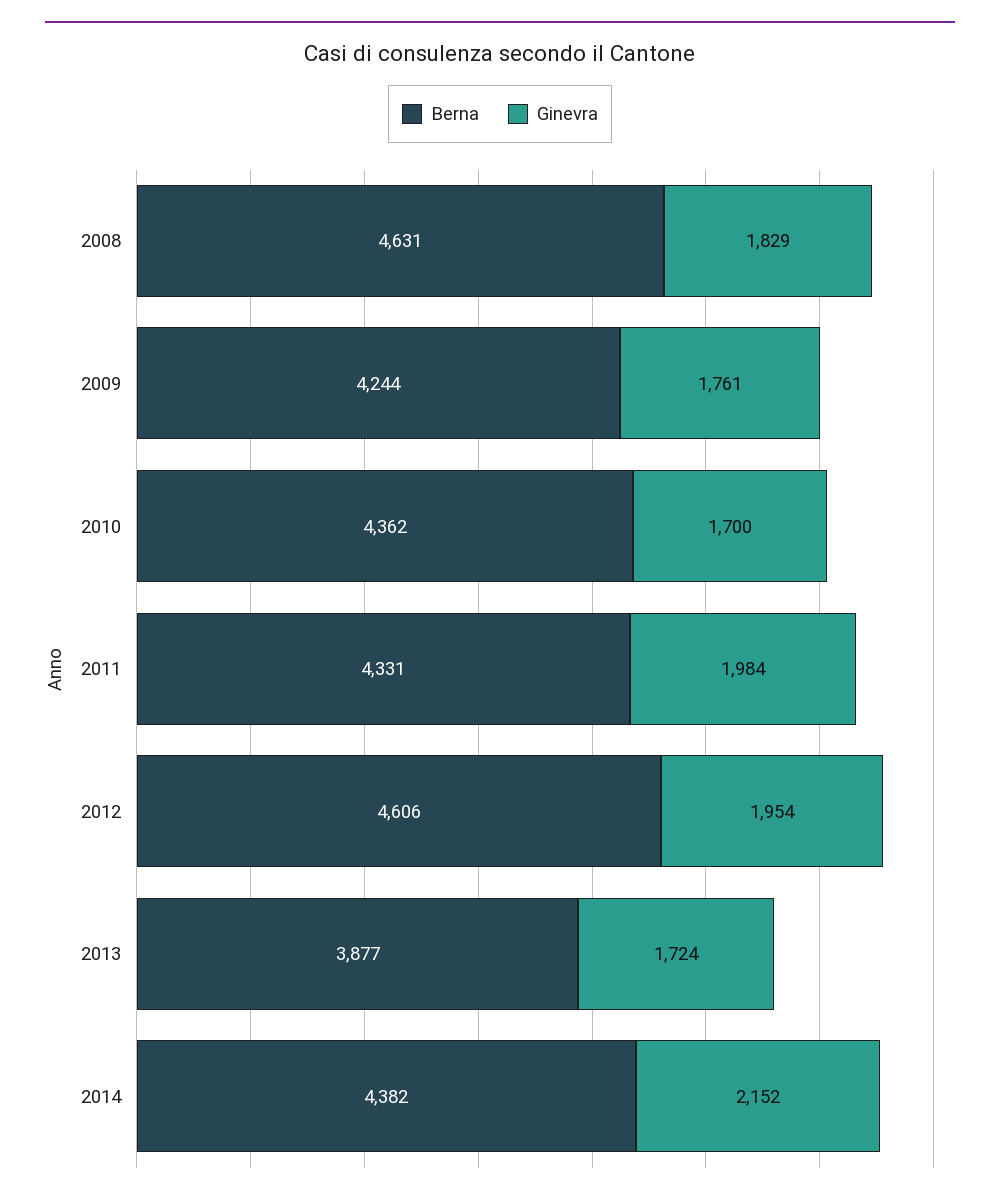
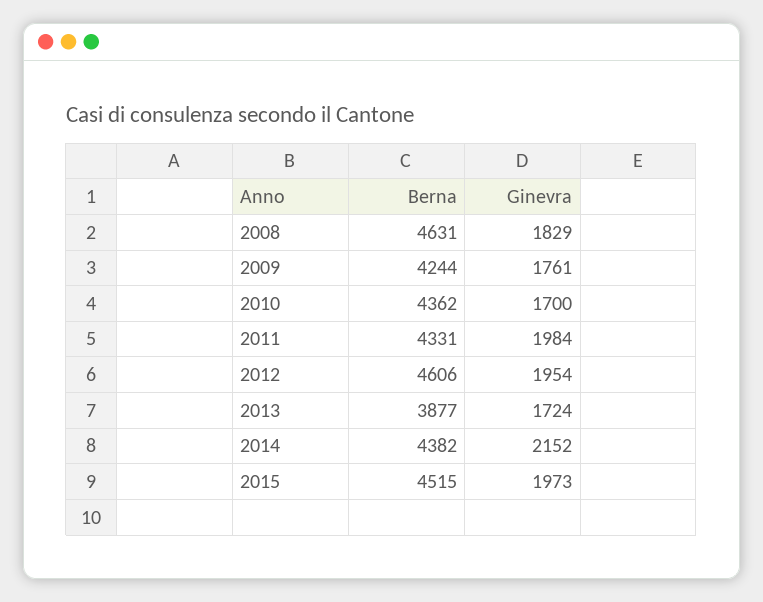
Berna, 2015: none -> 4515
Ginevra, 2015: none -> 1973

